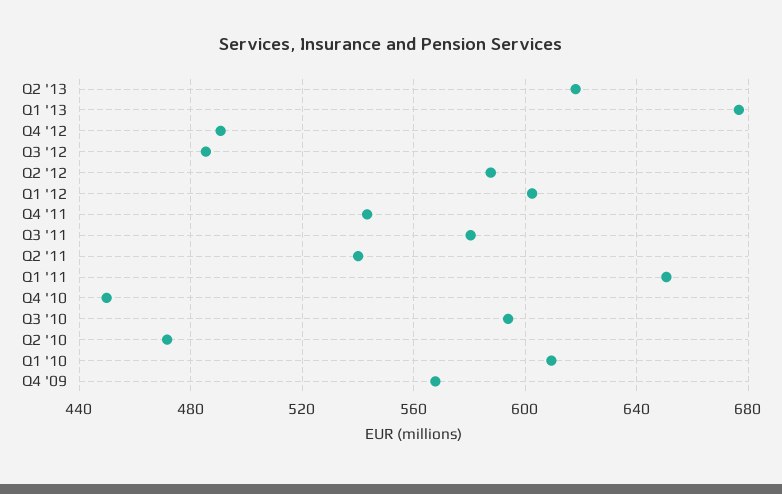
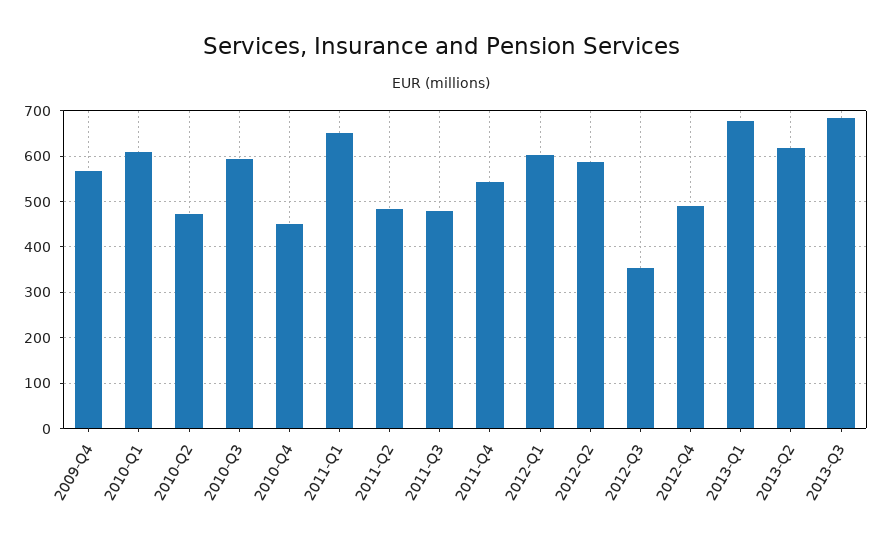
Q3 '12: 485 -> 360
Q3 '11: 580 -> 480
Q2 '11: 540 -> 480
2013-Q3: none -> 680

